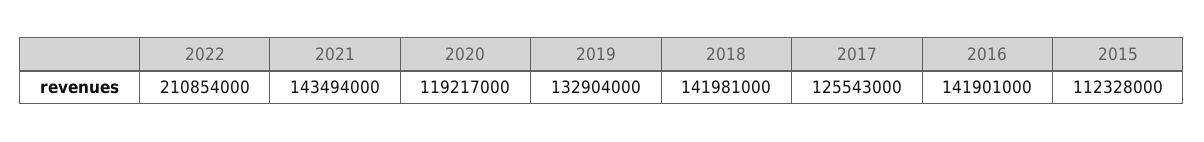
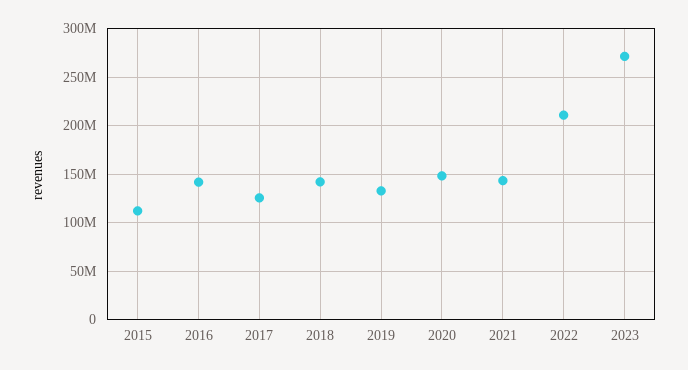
2020: 119217000 -> 150000000
2023: none -> 270000000

